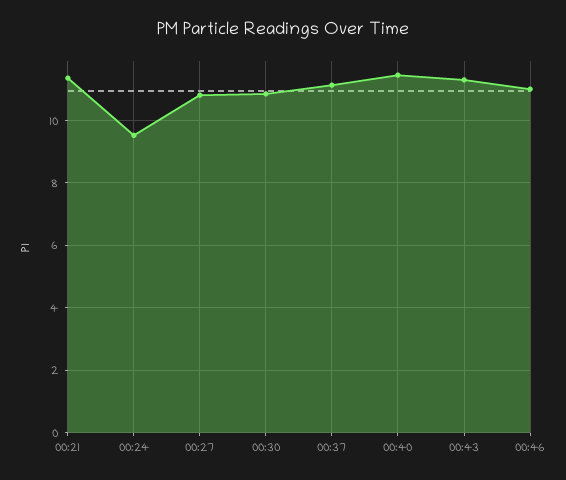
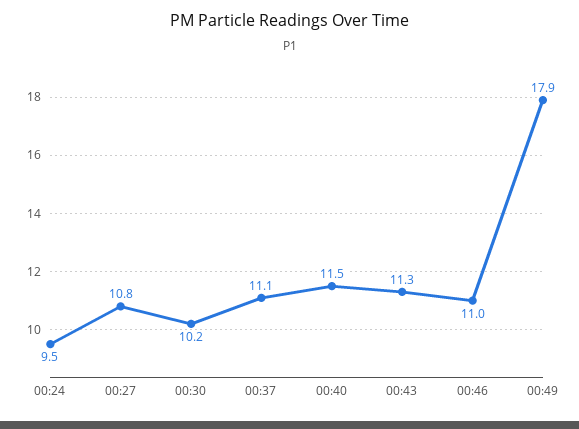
00:21: 11.4 -> none
00:30: 10.8 -> 10.2
00:49: none -> 17.9

